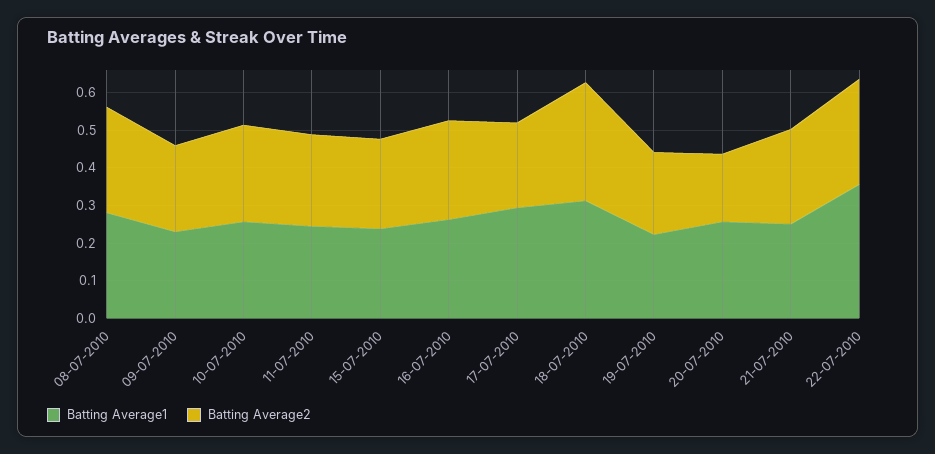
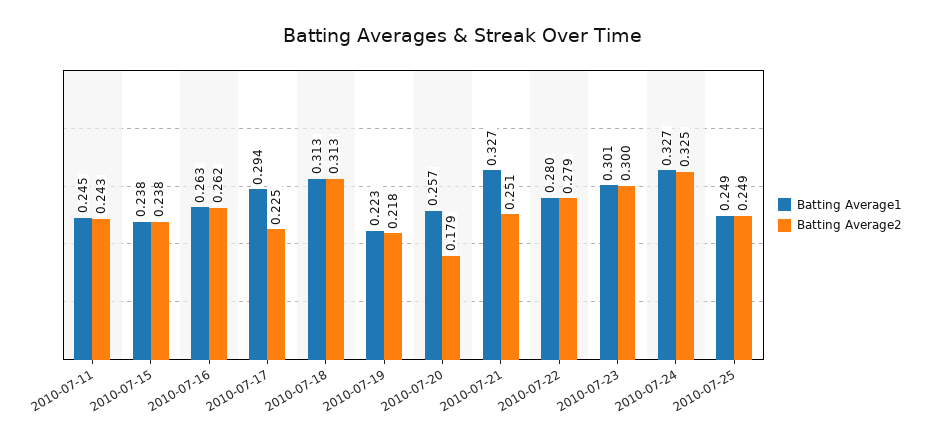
Batting Average1, 08-07-2010: 0.275 -> none
Batting Average2, 08-07-2010: 0.275 -> none
Batting Average1, 09-07-2010: 0.225 -> none
Batting Average2, 09-07-2010: 0.225 -> none
Batting Average1, 10-07-2010: 0.25 -> none
Batting Average2, 10-07-2010: 0.25 -> none
Batting Average1, 21-07-2010: 0.25 -> 0.327
Batting Average1, 22-07-2010: 0.35 -> 0.28
Batting Average1, 2010-07-23: none -> 0.301
Batting Average2, 2010-07-23: none -> 0.3
Batting Average1, 2010-07-24: none -> 0.327
Batting Average2, 2010-07-24: none -> 0.325
Batting Average1, 2010-07-25: none -> 0.249
Batting Average2, 2010-07-25: none -> 0.249

